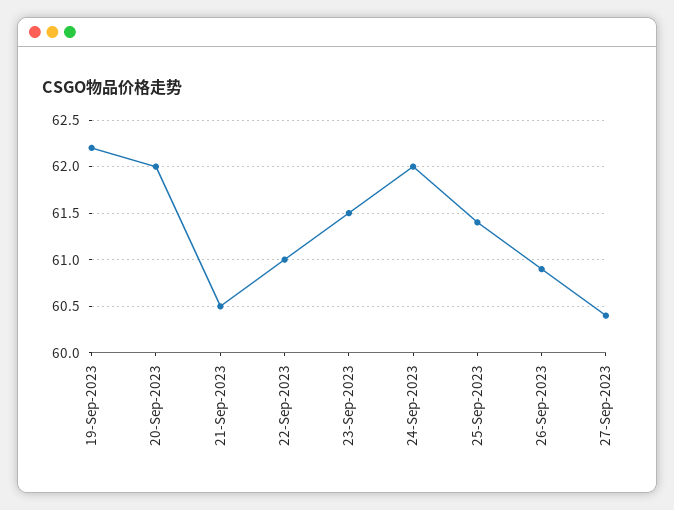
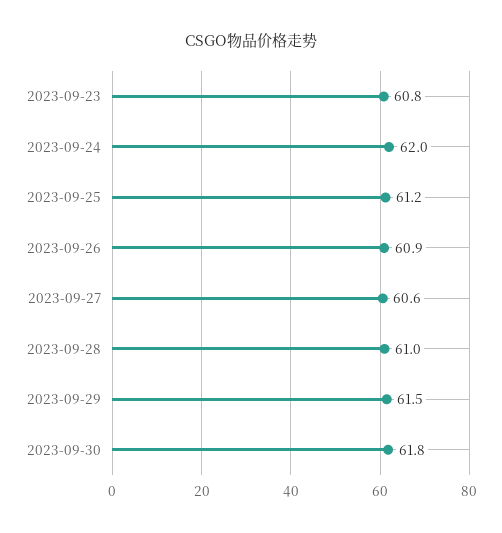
19-Sep-2023: 62.2 -> none
20-Sep-2023: 62 -> none
21-Sep-2023: 60.5 -> none
22-Sep-2023: 61 -> none
23-Sep-2023: 61.5 -> 60.8
25-Sep-2023: 61.4 -> 61.2
27-Sep-2023: 60.4 -> 60.6
2023-09-28: none -> 61
2023-09-29: none -> 61.5
2023-09-30: none -> 61.8

